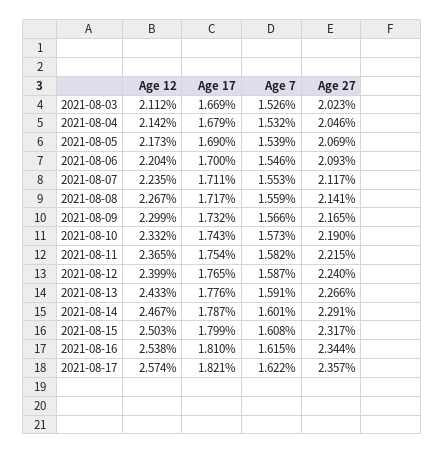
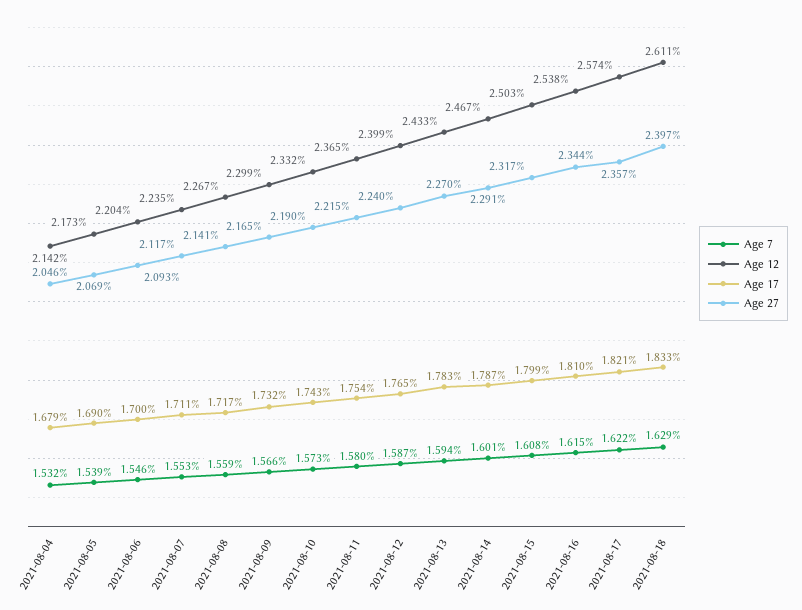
Age 12, 2021-08-03: 2.112 -> none
Age 17, 2021-08-03: 1.669 -> none
Age 7, 2021-08-03: 1.526 -> none
Age 27, 2021-08-03: 2.023 -> none
Age 7, 2021-08-11: 1.582 -> 1.58
Age 17, 2021-08-13: 1.776 -> 1.783
Age 7, 2021-08-13: 1.591 -> 1.594
Age 27, 2021-08-13: 2.266 -> 2.27
Age 7, 2021-08-18: none -> 1.629
Age 12, 2021-08-18: none -> 2.611
Age 17, 2021-08-18: none -> 1.833
Age 27, 2021-08-18: none -> 2.397

